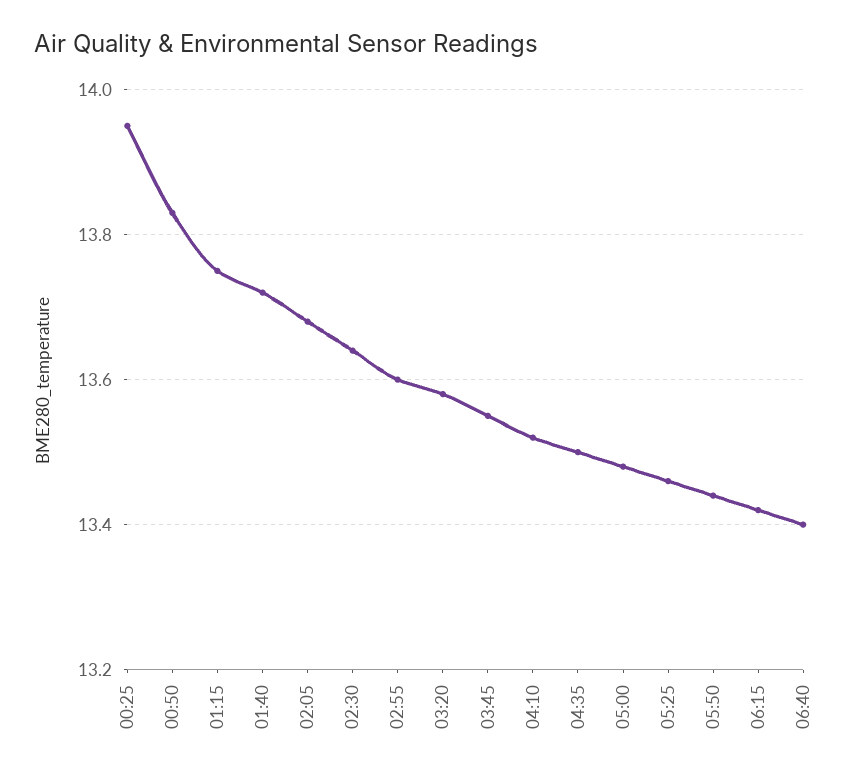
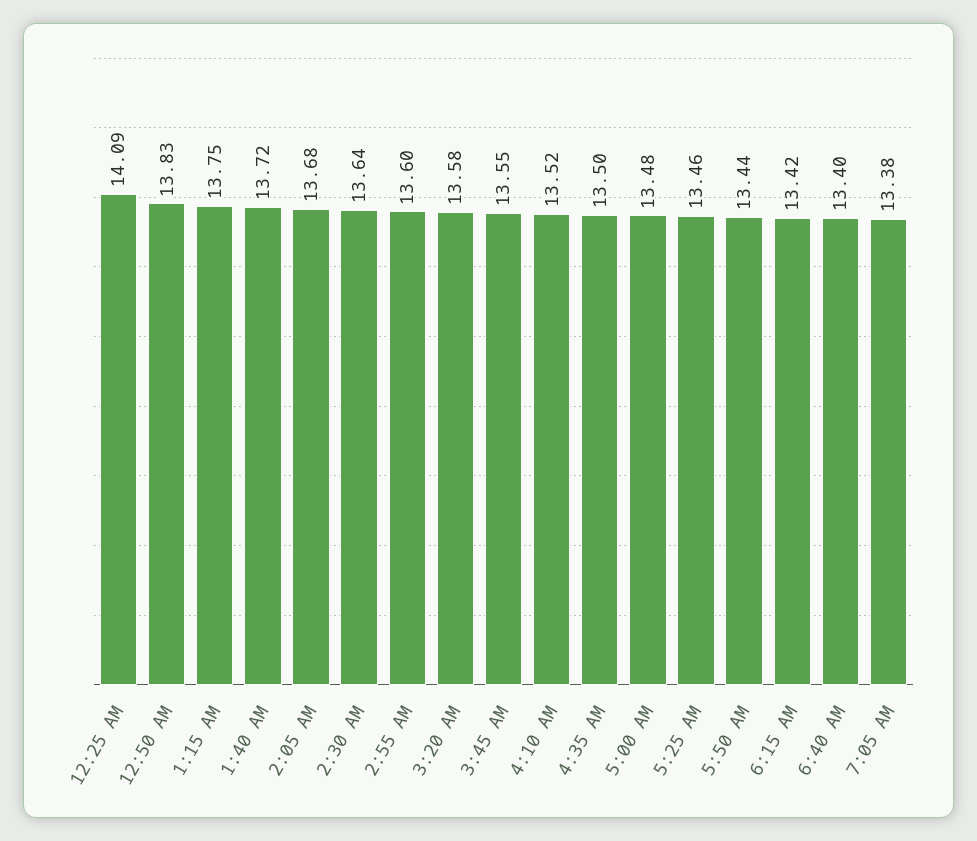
00:25: 13.95 -> 14.09
7:05 AM: none -> 13.38

